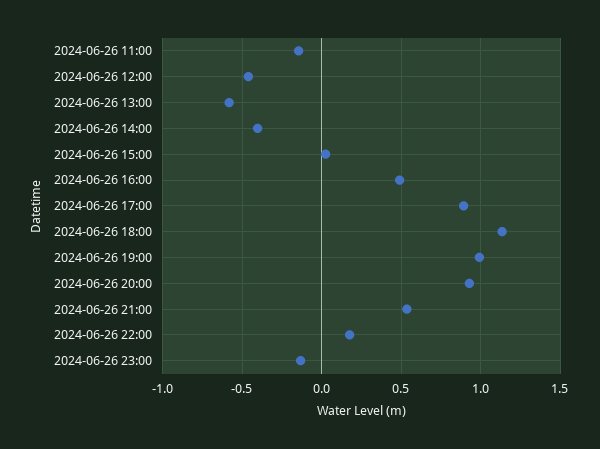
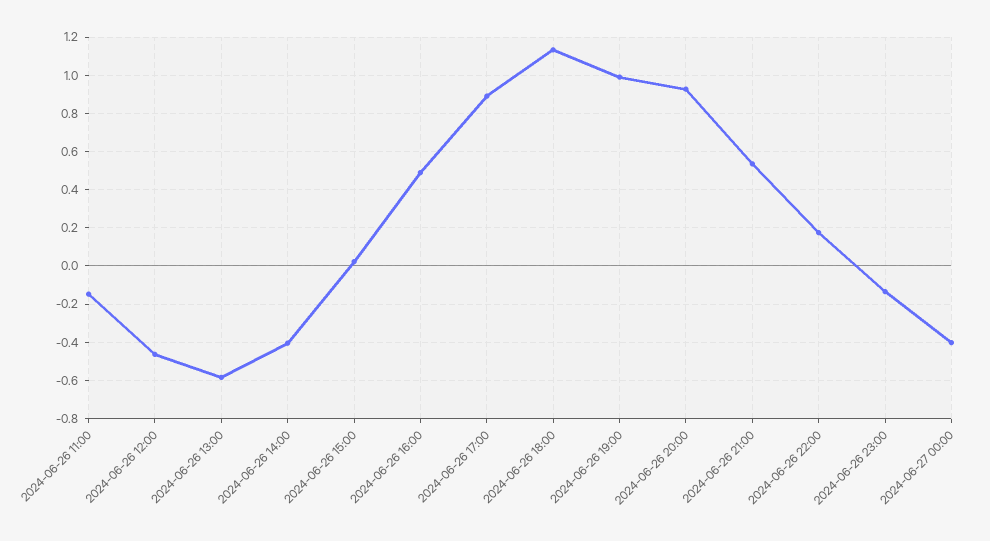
2024-06-27 00:00: none -> -0.4

